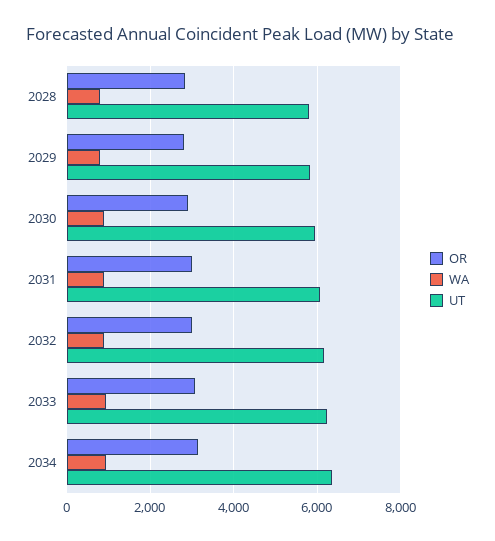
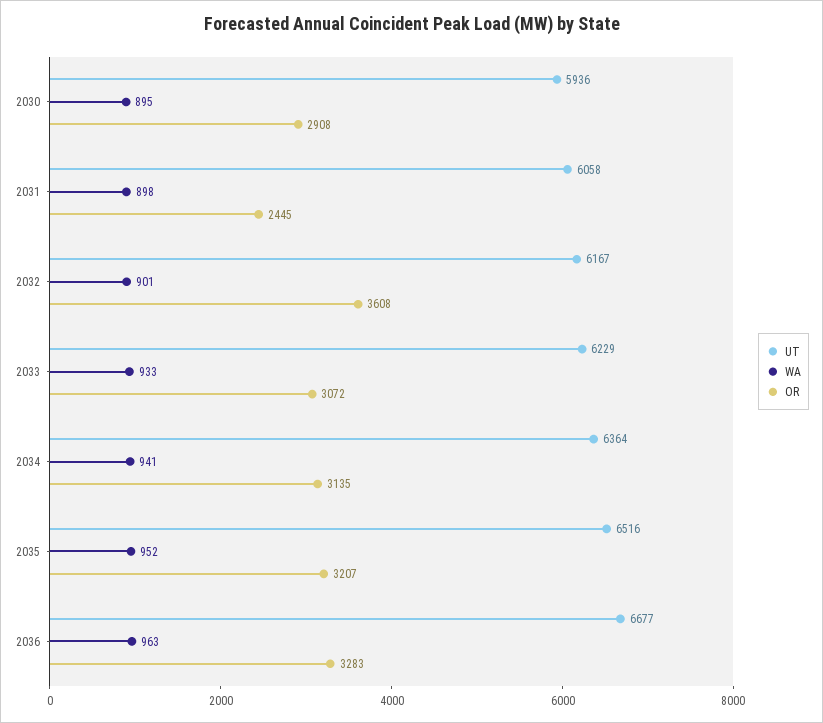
OR, 2028: 2800 -> none
WA, 2028: 800 -> none
UT, 2028: 5800 -> none
OR, 2029: 2800 -> none
WA, 2029: 800 -> none
UT, 2029: 5800 -> none
OR, 2031: 3000 -> 2445
OR, 2032: 3000 -> 3608
UT, 2035: none -> 6516
WA, 2035: none -> 952
OR, 2035: none -> 3207
UT, 2036: none -> 6677
WA, 2036: none -> 963
OR, 2036: none -> 3283

